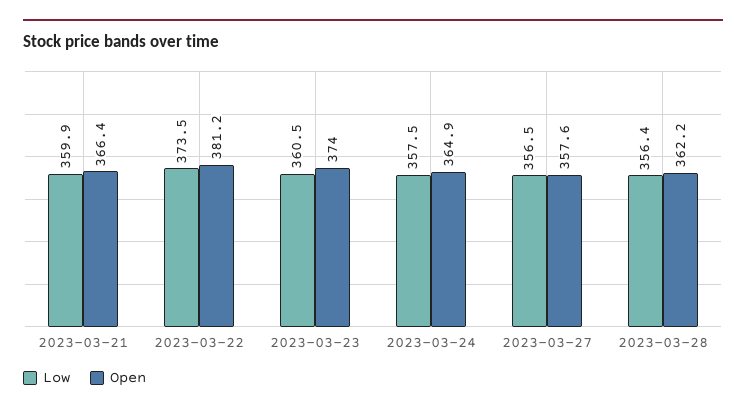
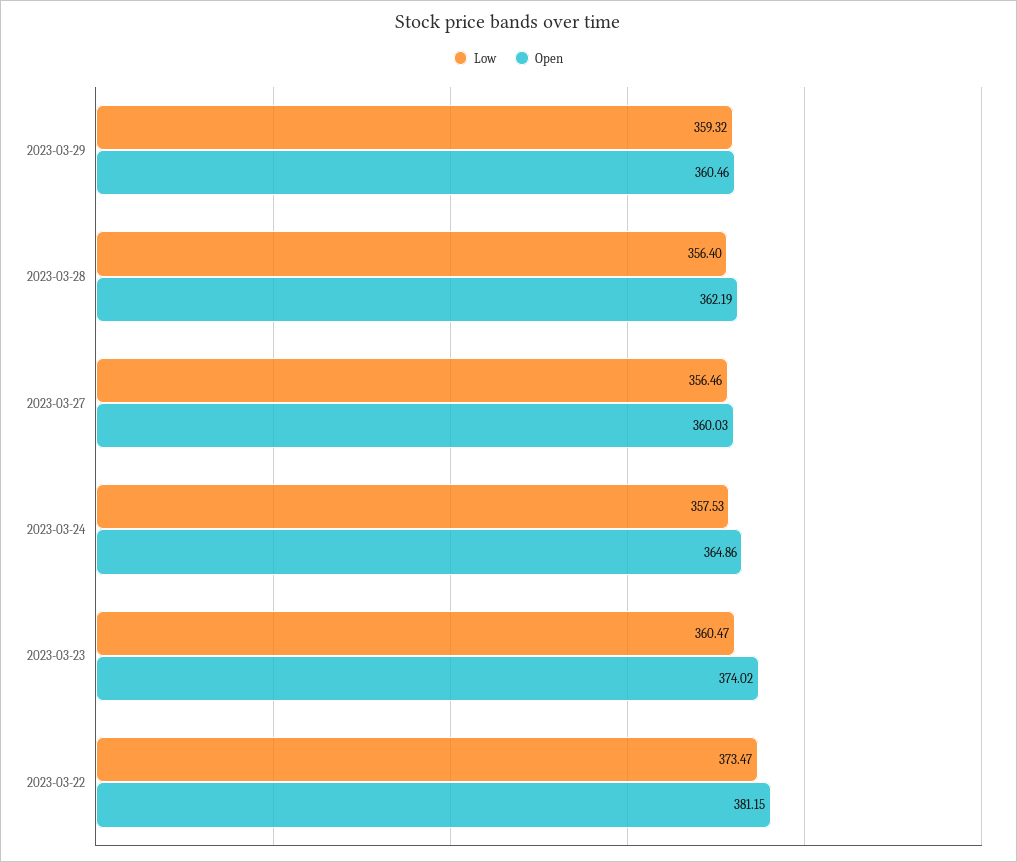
Low, 2023-03-21: 359.9 -> none
Open, 2023-03-21: 366.4 -> none
Open, 2023-03-27: 357.6 -> 360.03
Low, 2023-03-29: none -> 359.32
Open, 2023-03-29: none -> 360.46

